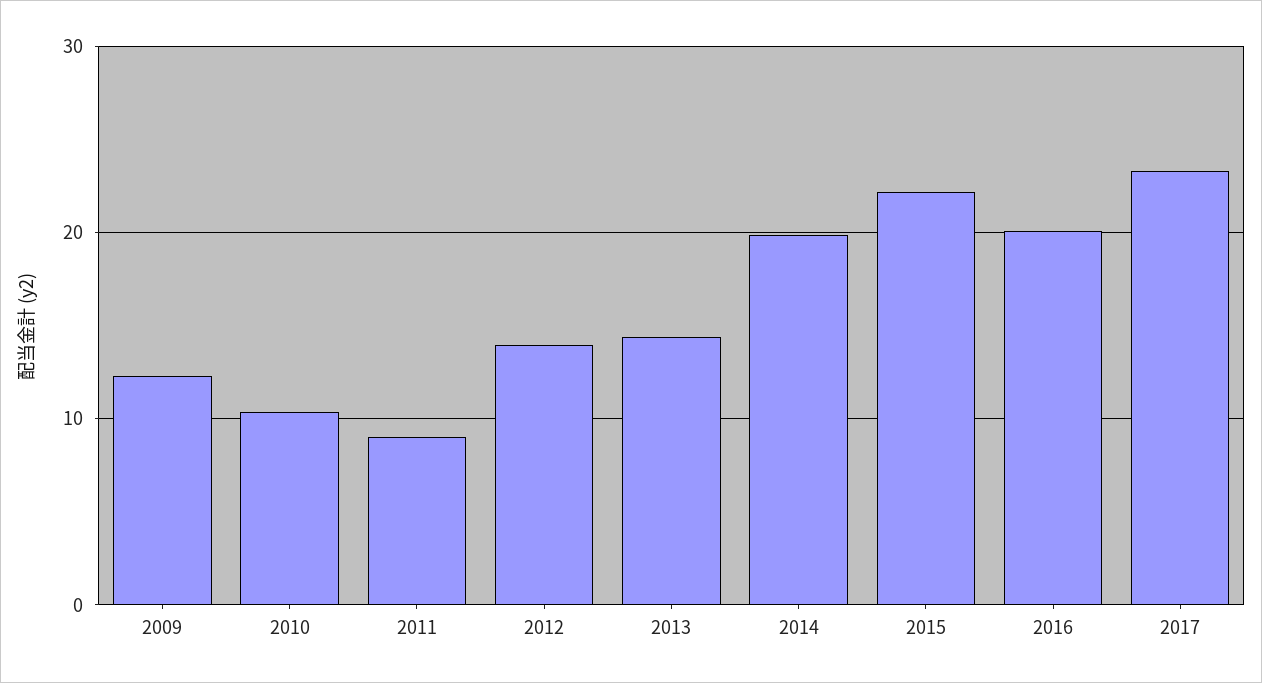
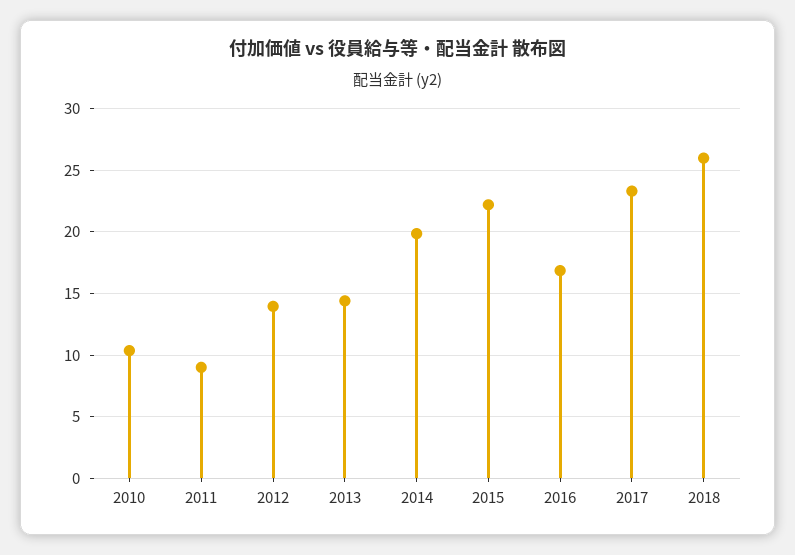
2009: 12 -> none
2016: 20 -> 17
2018: none -> 26

